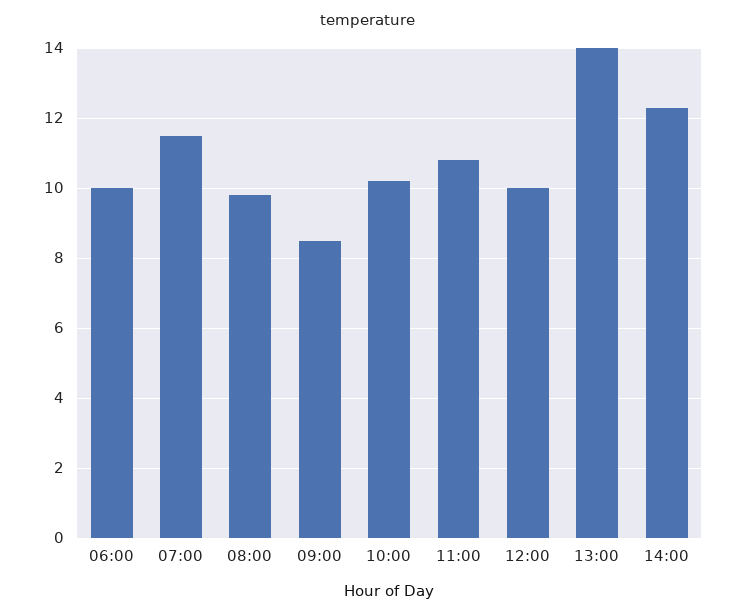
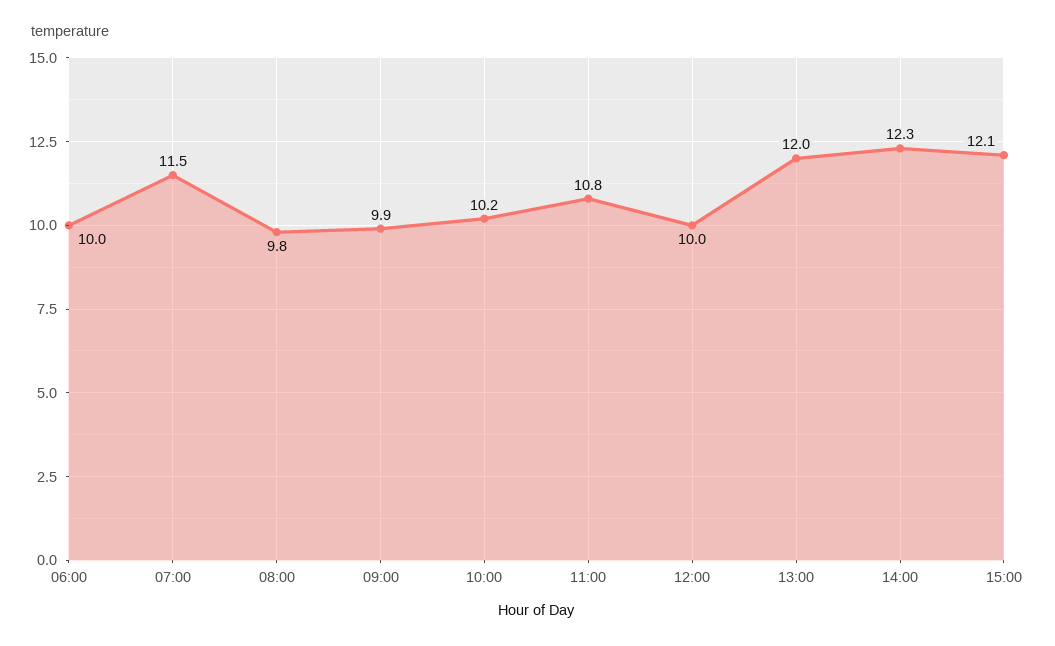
09:00: 8.5 -> 9.9
13:00: 14 -> 12
15:00: none -> 12.1

